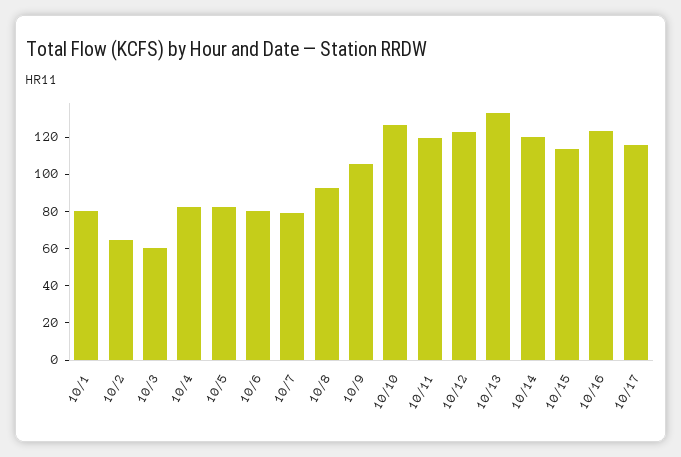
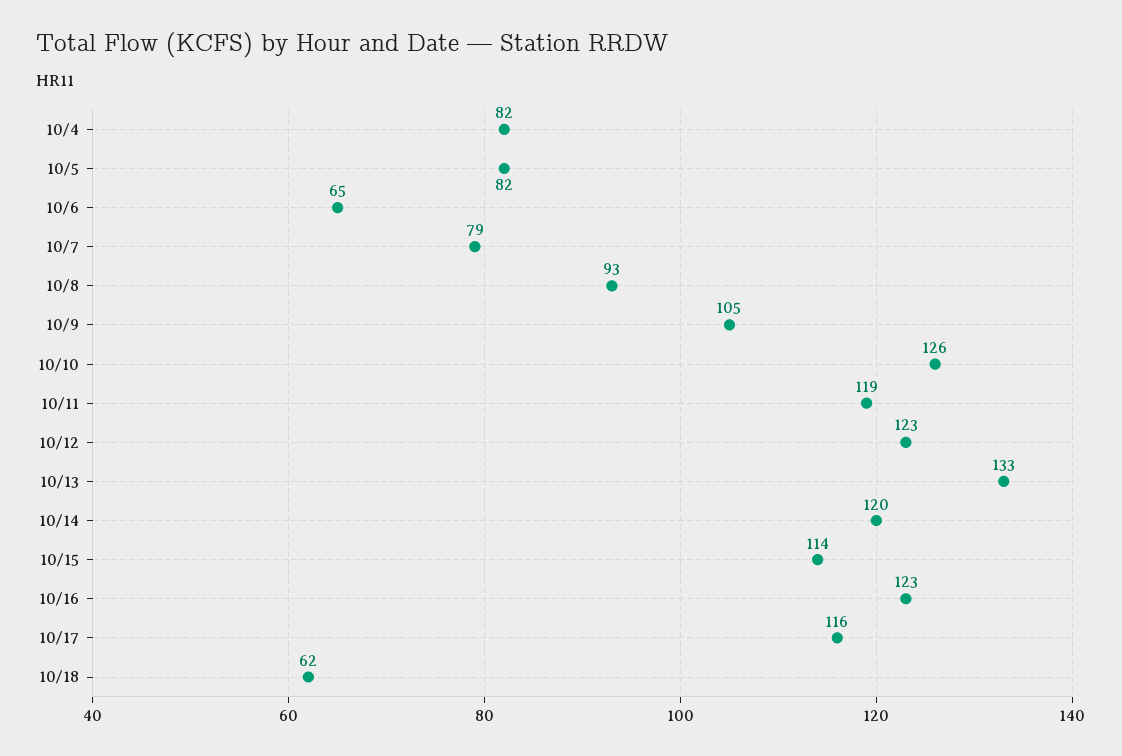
10/1: 80 -> none
10/2: 65 -> none
10/3: 60 -> none
10/6: 80 -> 65
10/18: none -> 62

